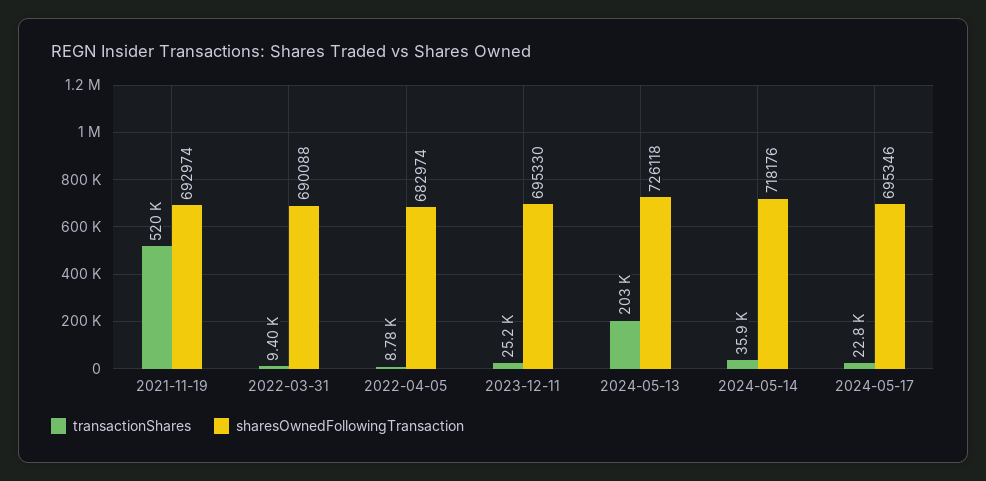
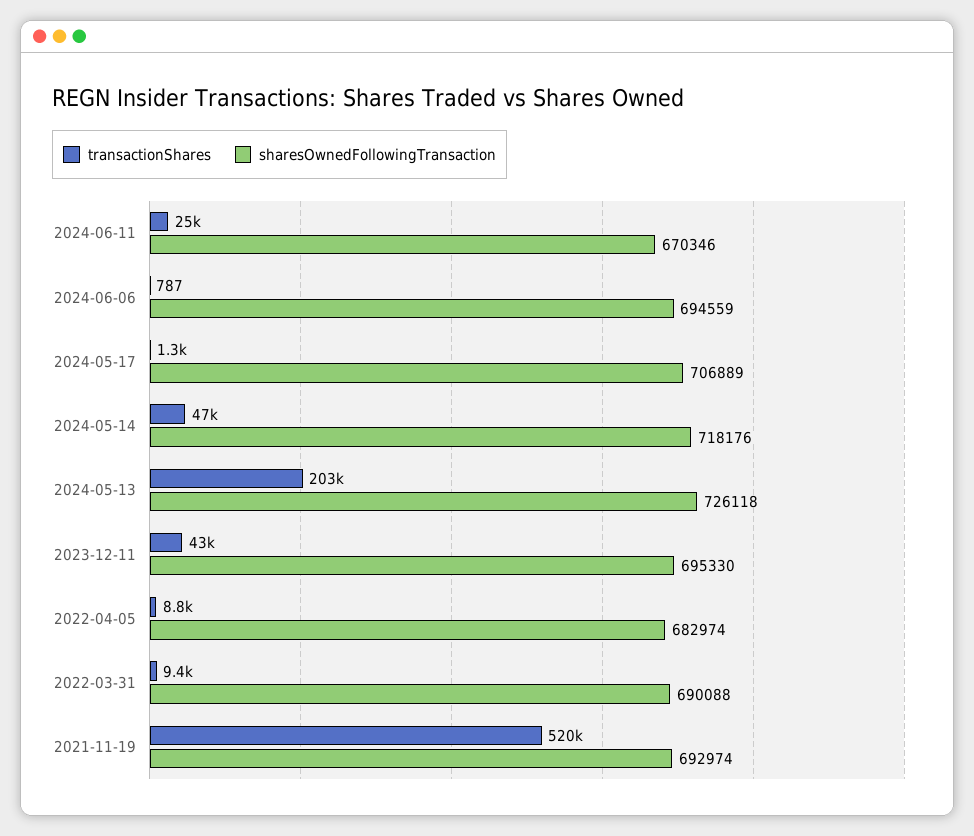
transactionShares, 2023-12-11: 25200 -> 43000
transactionShares, 2024-05-14: 35900 -> 47000
transactionShares, 2024-05-17: 22800 -> 1300
sharesOwnedFollowingTransaction, 2024-05-17: 695346 -> 706889
transactionShares, 2024-06-11: none -> 25000
sharesOwnedFollowingTransaction, 2024-06-11: none -> 670346
transactionShares, 2024-06-06: none -> 787
sharesOwnedFollowingTransaction, 2024-06-06: none -> 694559

